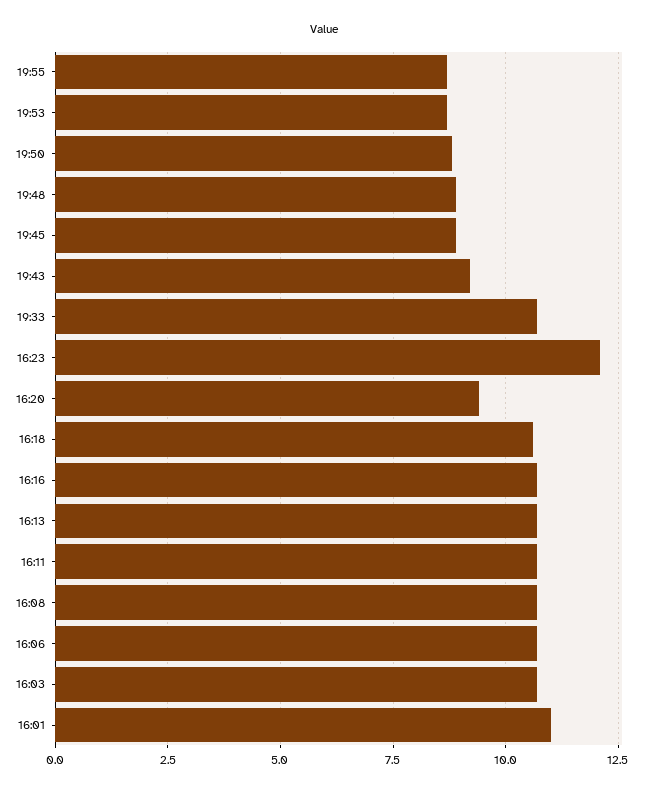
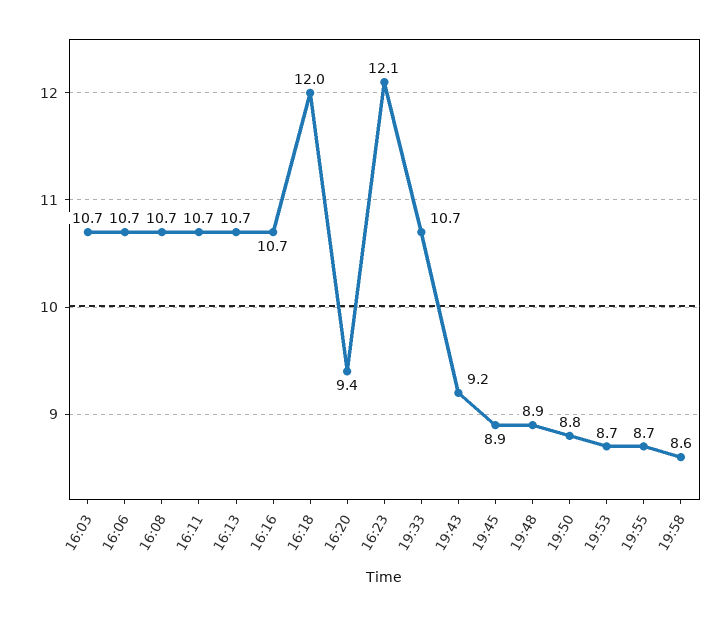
16:18: 10.5 -> 12
16:01: 11 -> none
19:58: none -> 8.6

